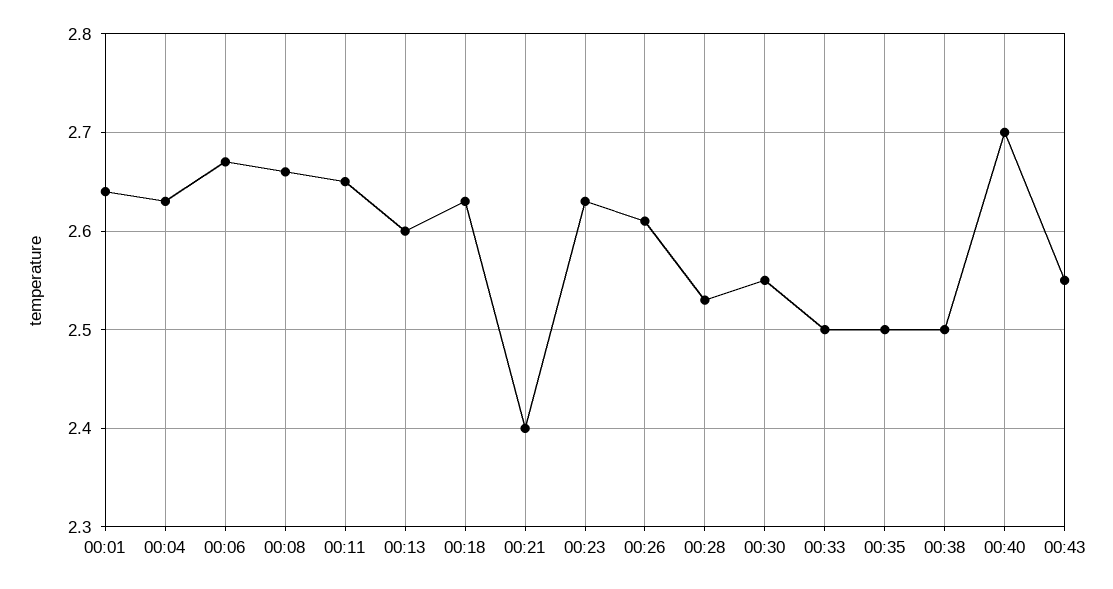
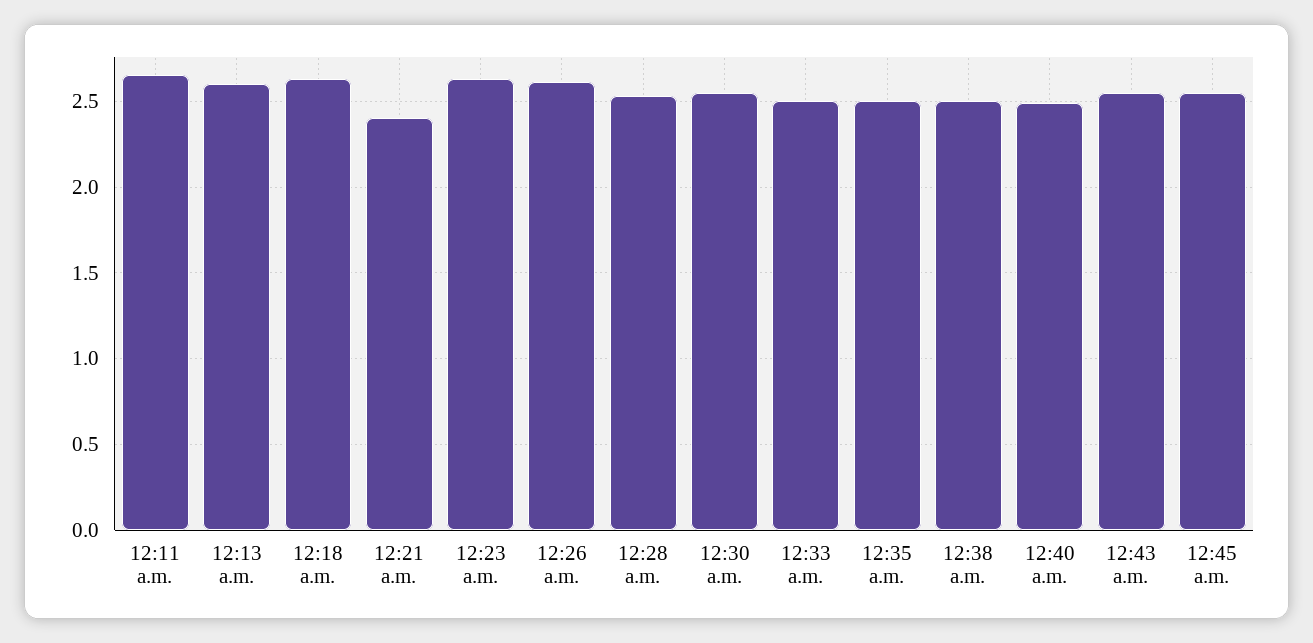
00:01: 2.64 -> none
00:04: 2.63 -> none
00:06: 2.67 -> none
00:08: 2.66 -> none
00:40: 2.7 -> 2.5
12:45 a.m.: none -> 2.55

